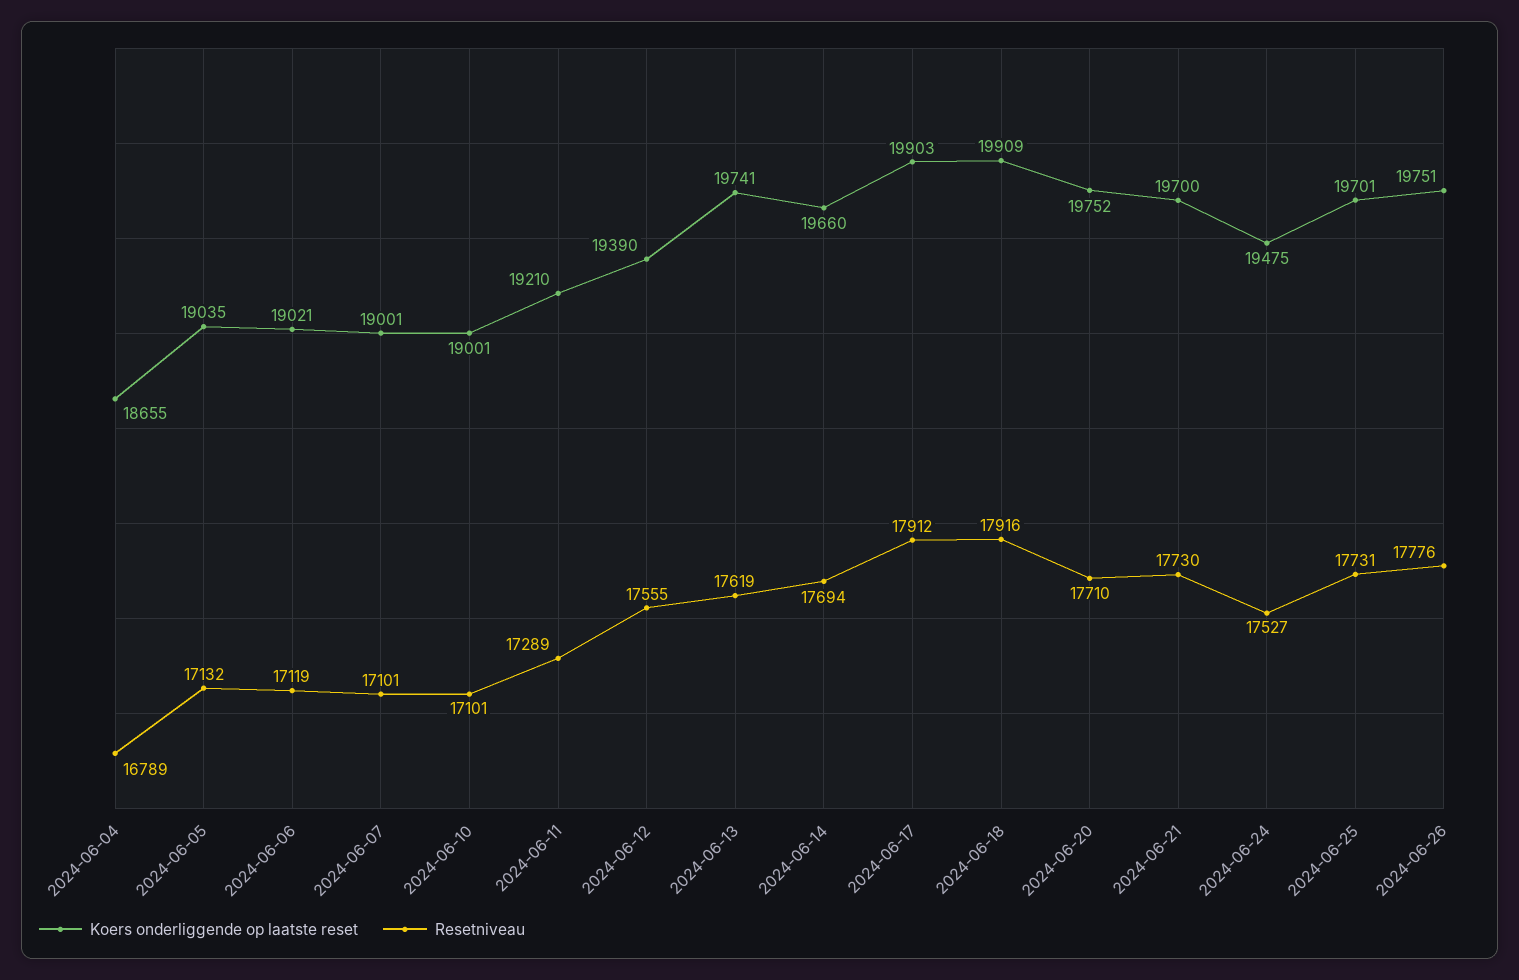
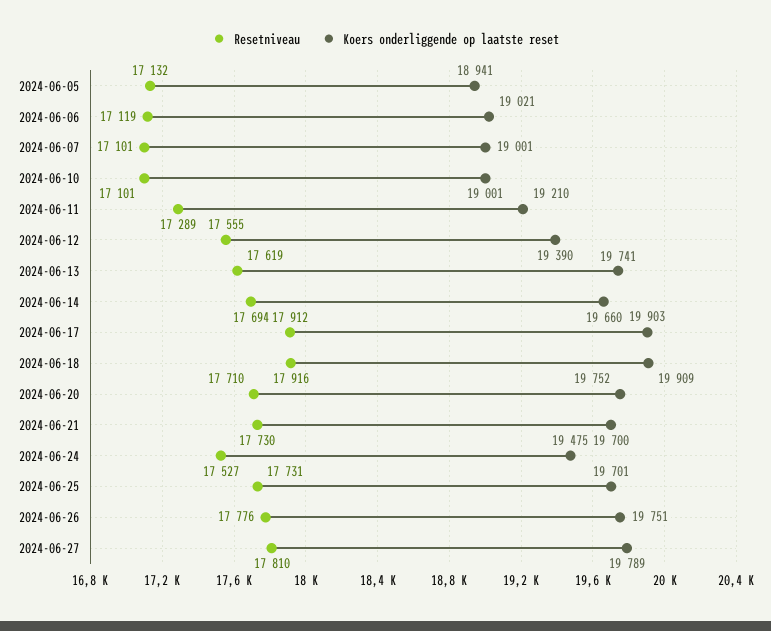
Koers onderliggende op laatste reset, 2024-06-04: 18655 -> none
Resetniveau, 2024-06-04: 16789 -> none
Koers onderliggende op laatste reset, 2024-06-05: 19035 -> 18941
Resetniveau, 2024-06-27: none -> 17810
Koers onderliggende op laatste reset, 2024-06-27: none -> 19789

